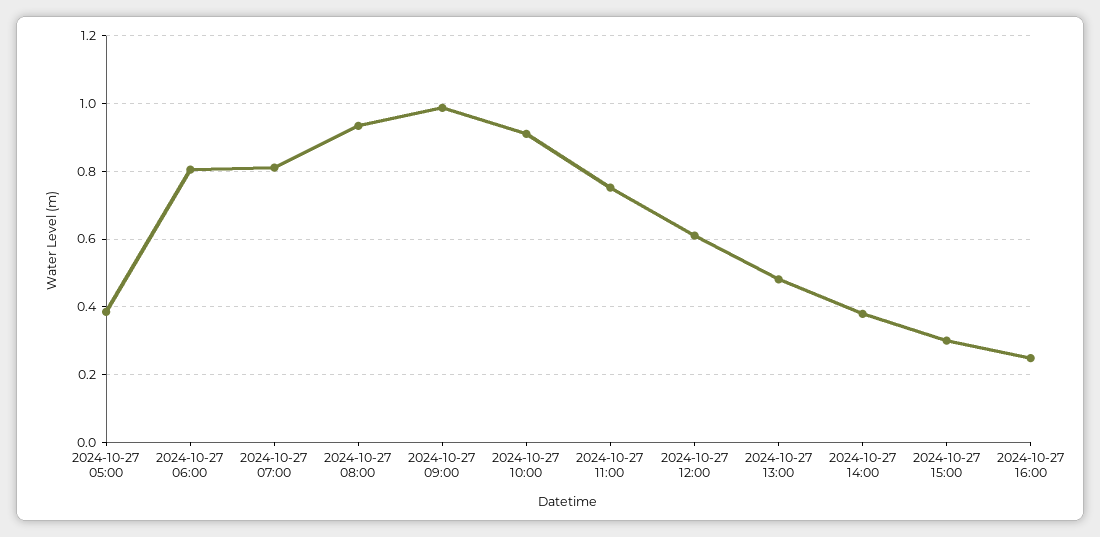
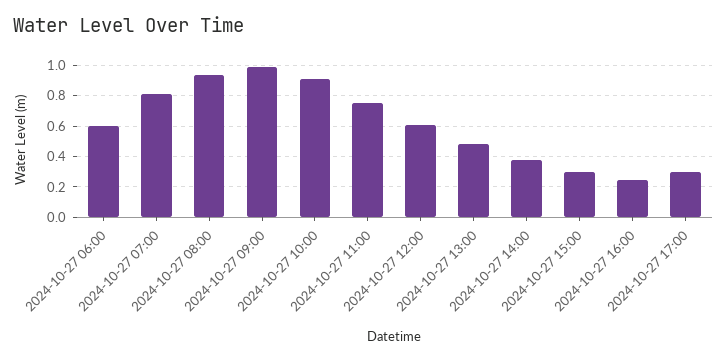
2024-10-27 05:00: 0.38 -> none
2024-10-27 06:00: 0.8 -> 0.6
2024-10-27 17:00: none -> 0.3

